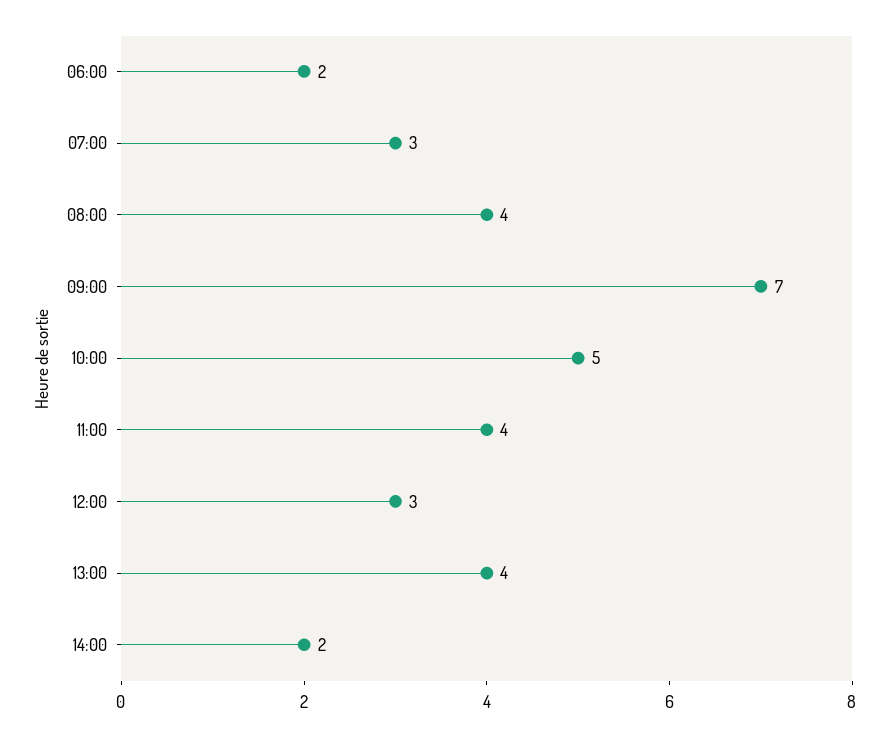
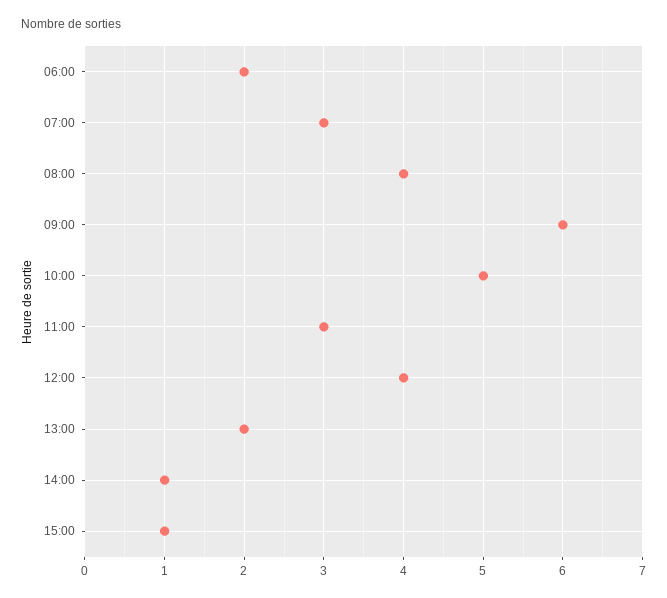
09:00: 7 -> 6
11:00: 4 -> 3
12:00: 3 -> 4
13:00: 4 -> 2
14:00: 2 -> 1
15:00: none -> 1

